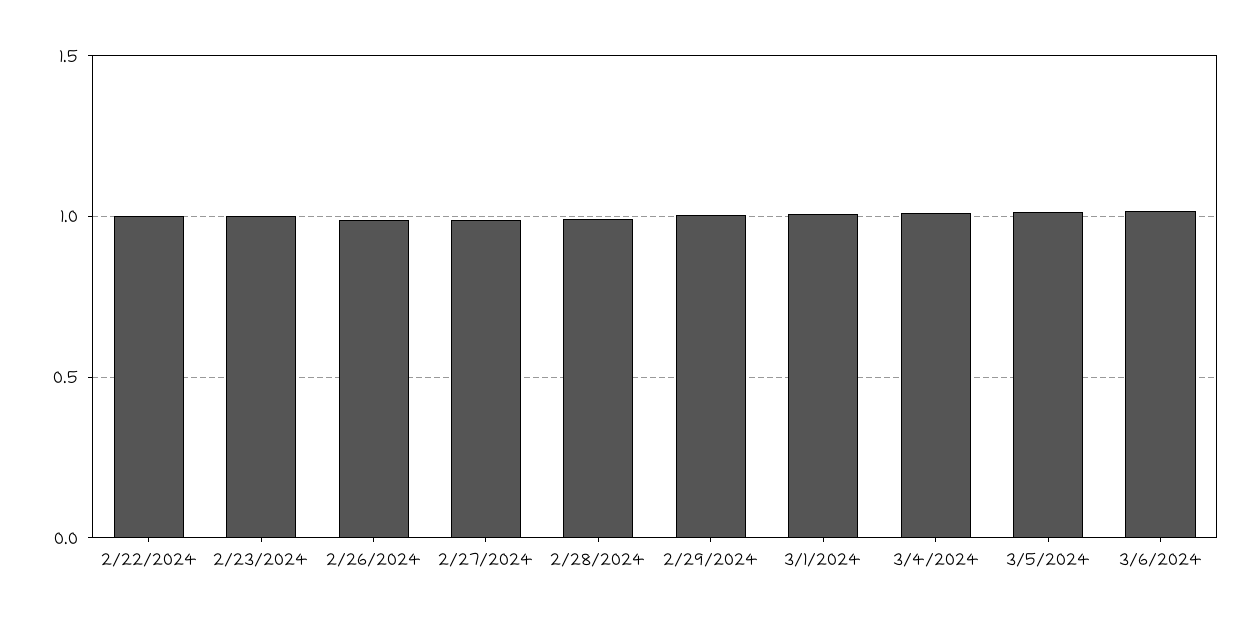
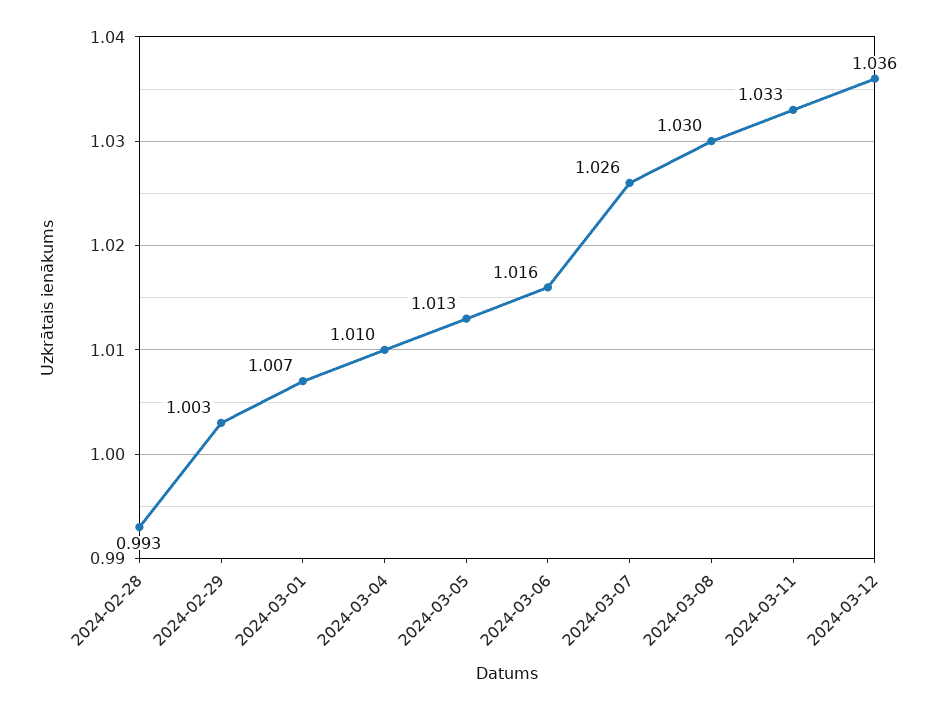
2/22/2024: 1 -> none
2/23/2024: 1 -> none
2/26/2024: 1 -> none
2/27/2024: 1 -> none
2024-03-07: none -> 1.026
2024-03-08: none -> 1.03
2024-03-11: none -> 1.033
2024-03-12: none -> 1.036

